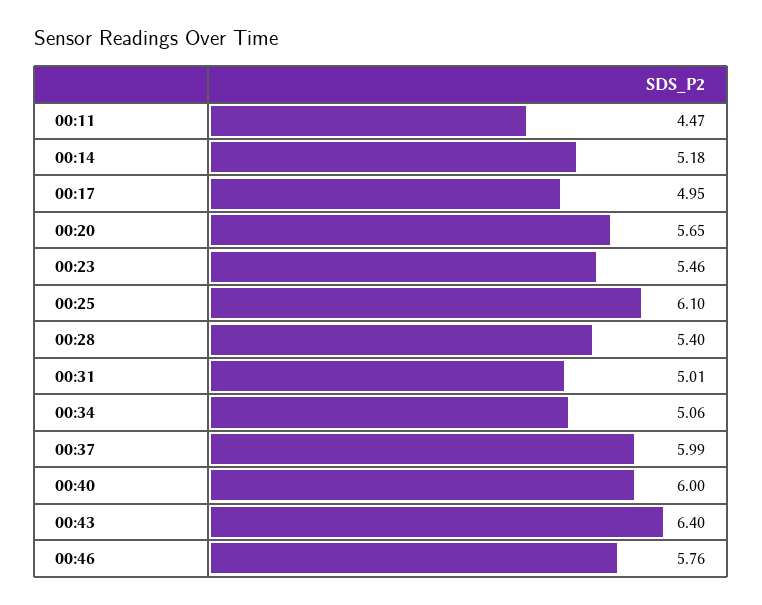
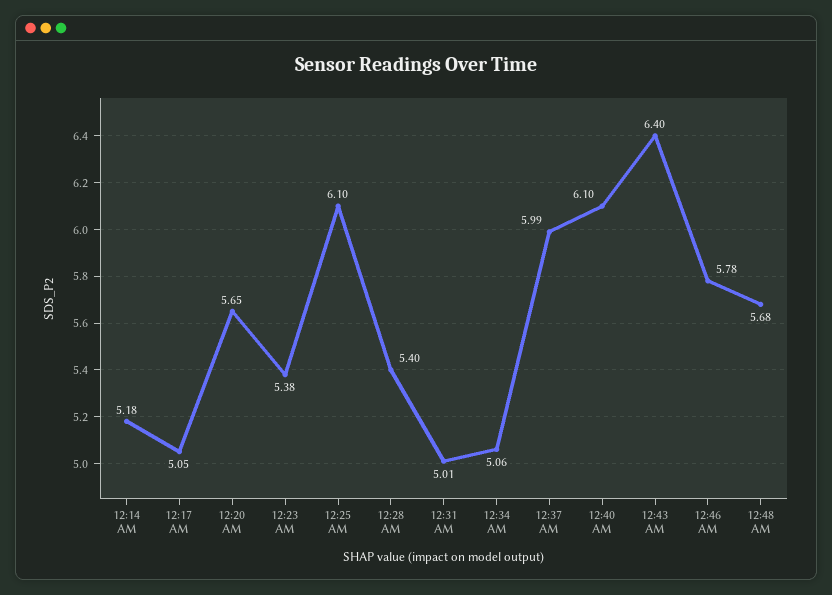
00:11: 4.47 -> none
00:17: 4.95 -> 5.05
00:23: 5.46 -> 5.38
00:40: 6 -> 6.1
00:46: 5.76 -> 5.78
12:48 AM: none -> 5.68

